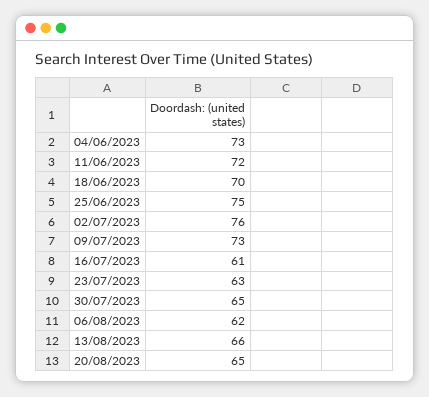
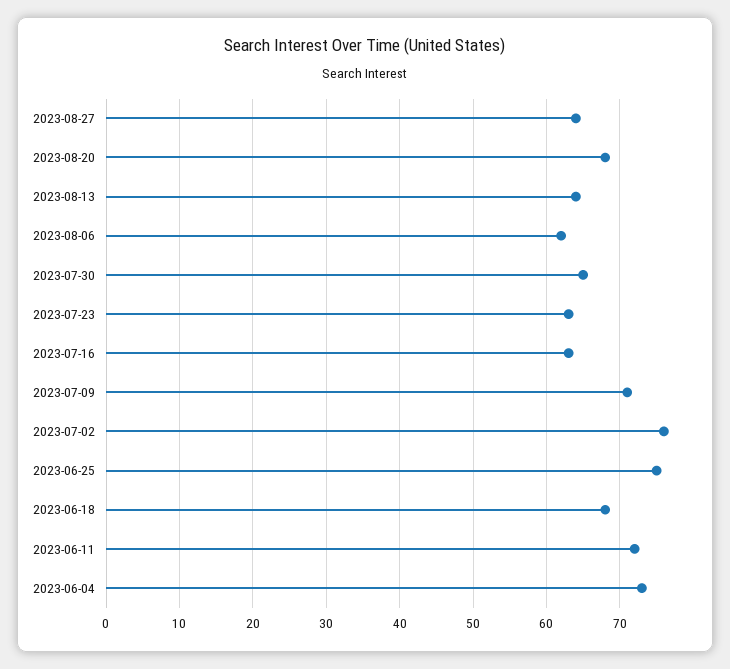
18/06/2023: 70 -> 68
09/07/2023: 73 -> 71
16/07/2023: 61 -> 63
13/08/2023: 66 -> 64
20/08/2023: 65 -> 68
2023-08-27: none -> 64

